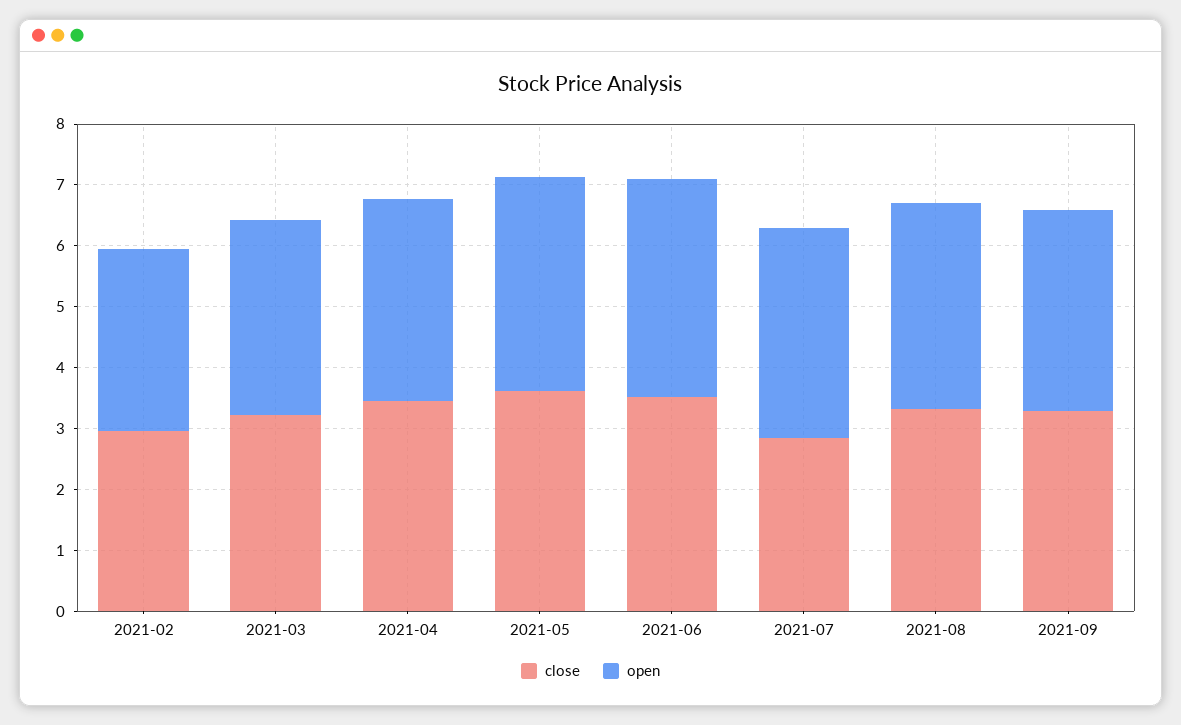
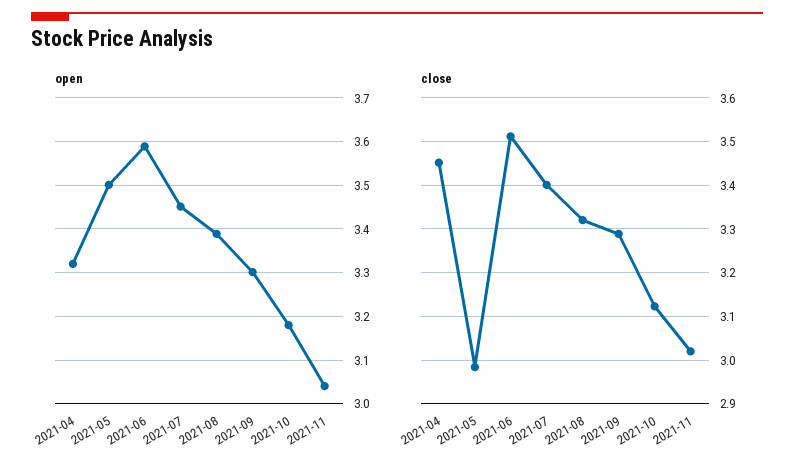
close, 2021-02: 3 -> none
open, 2021-02: 3 -> none
close, 2021-03: 3.2 -> none
open, 2021-03: 3.2 -> none
close, 2021-05: 3.6 -> 2.98
close, 2021-07: 2.8 -> 3.4
open, 2021-10: none -> 3.18
open, 2021-11: none -> 3.04
close, 2021-10: none -> 3.12
close, 2021-11: none -> 3.02

